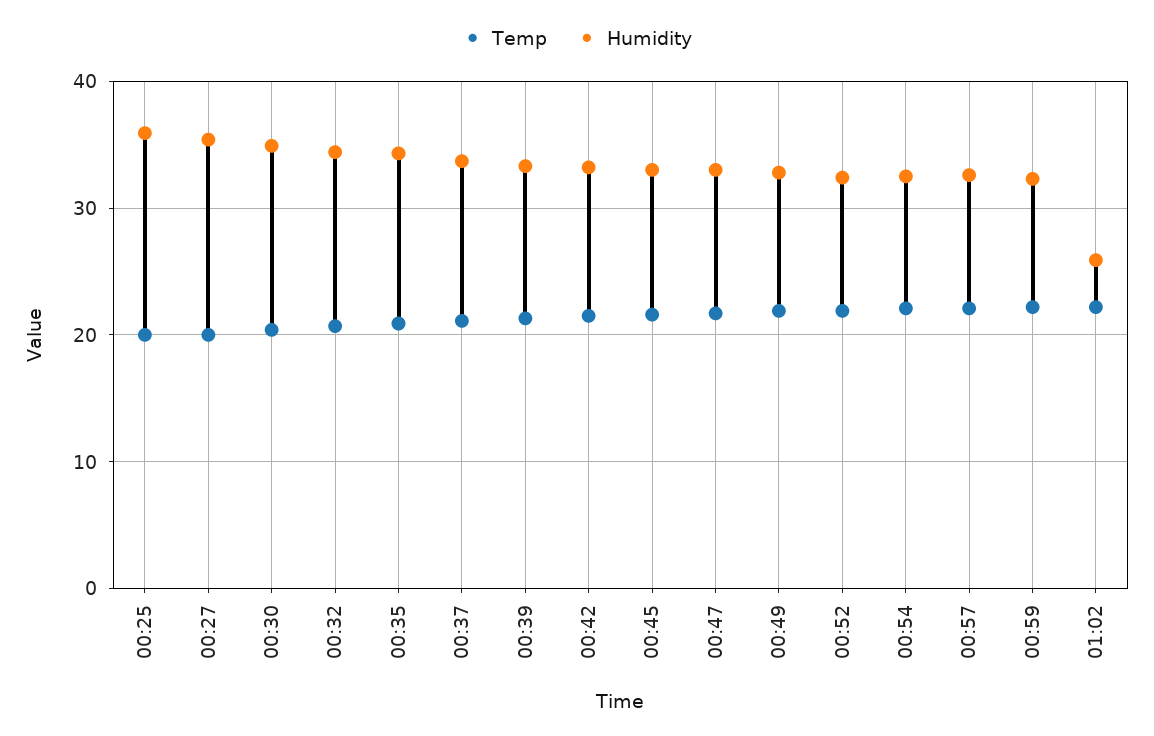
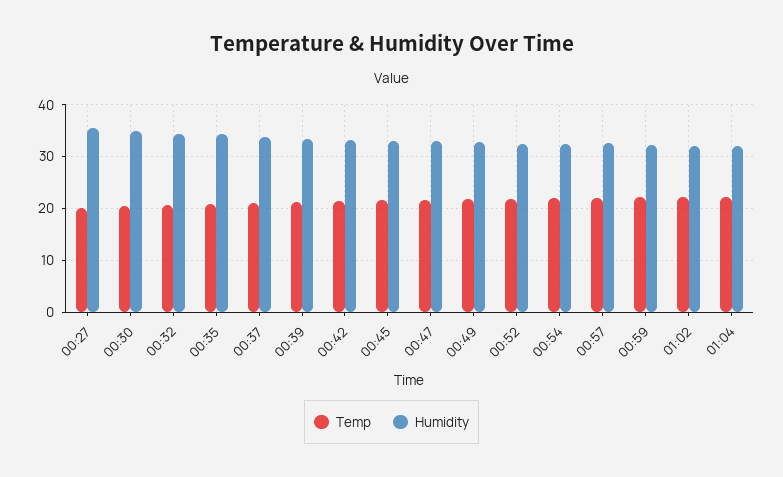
Temp, 00:25: 20 -> none
Humidity, 00:25: 36 -> none
Humidity, 01:02: 26 -> 32
Temp, 01:04: none -> 22
Humidity, 01:04: none -> 32

